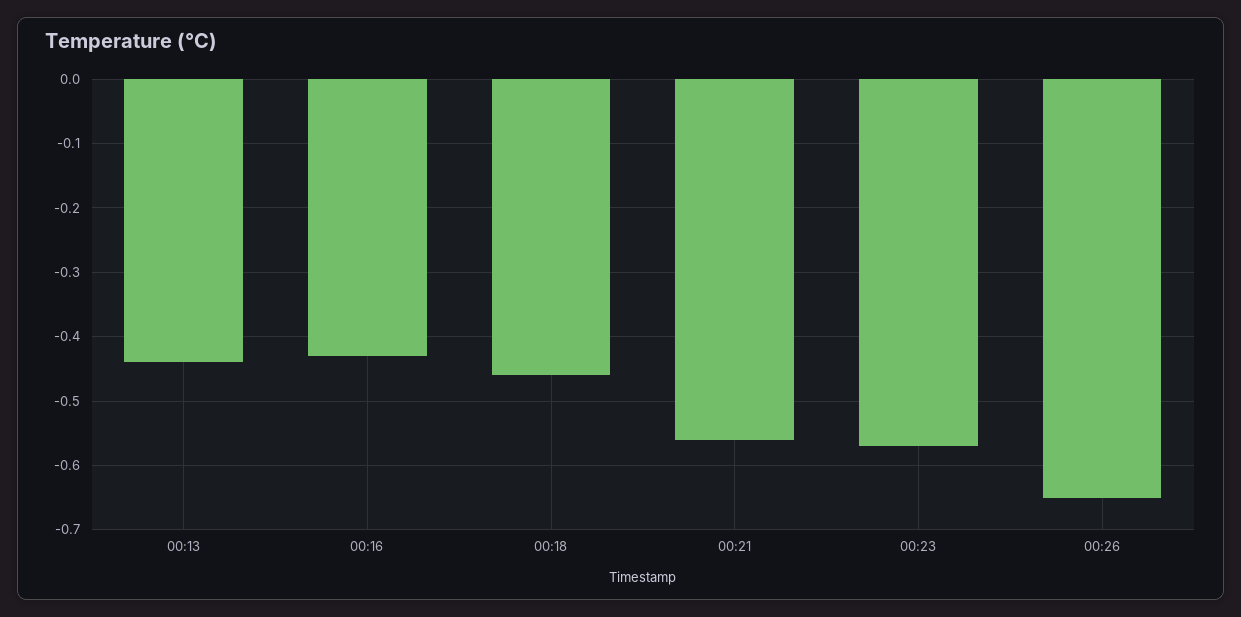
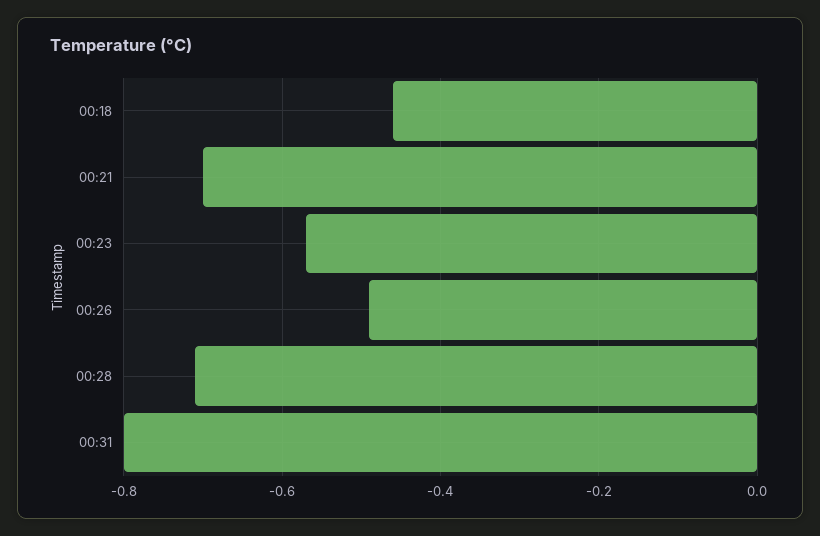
00:13: -0.44 -> none
00:16: -0.43 -> none
00:21: -0.56 -> -0.7
00:26: -0.65 -> -0.5
00:28: none -> -0.7
00:31: none -> -0.8

